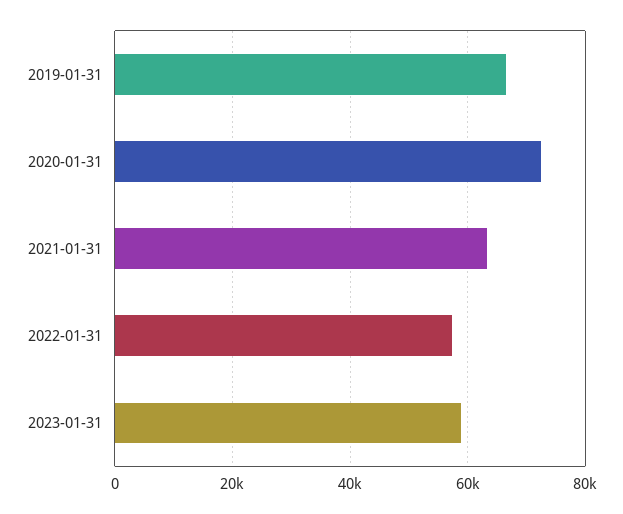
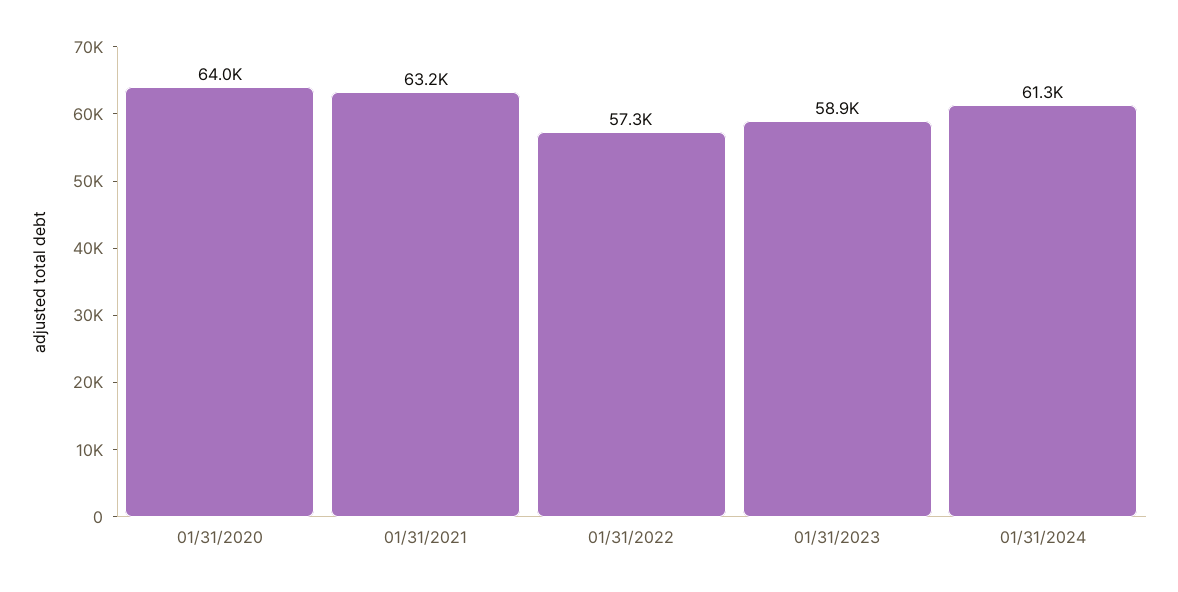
2019-01-31: 66000 -> none
2020-01-31: 72000 -> 64000
01/31/2024: none -> 61300

